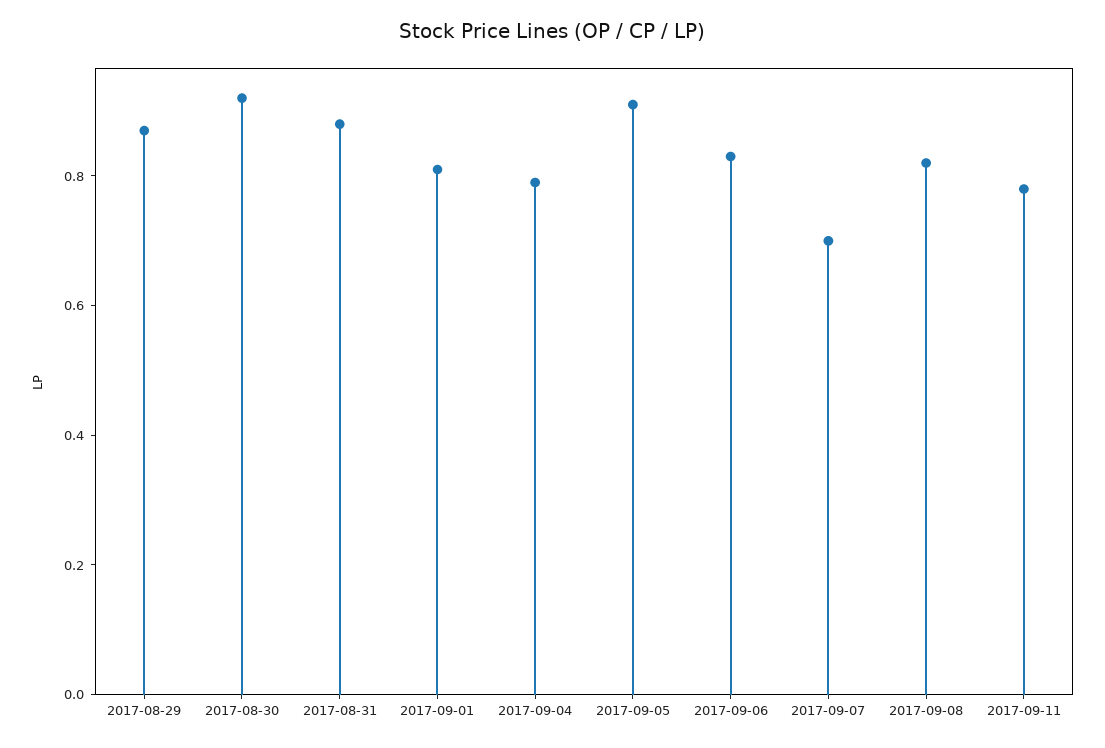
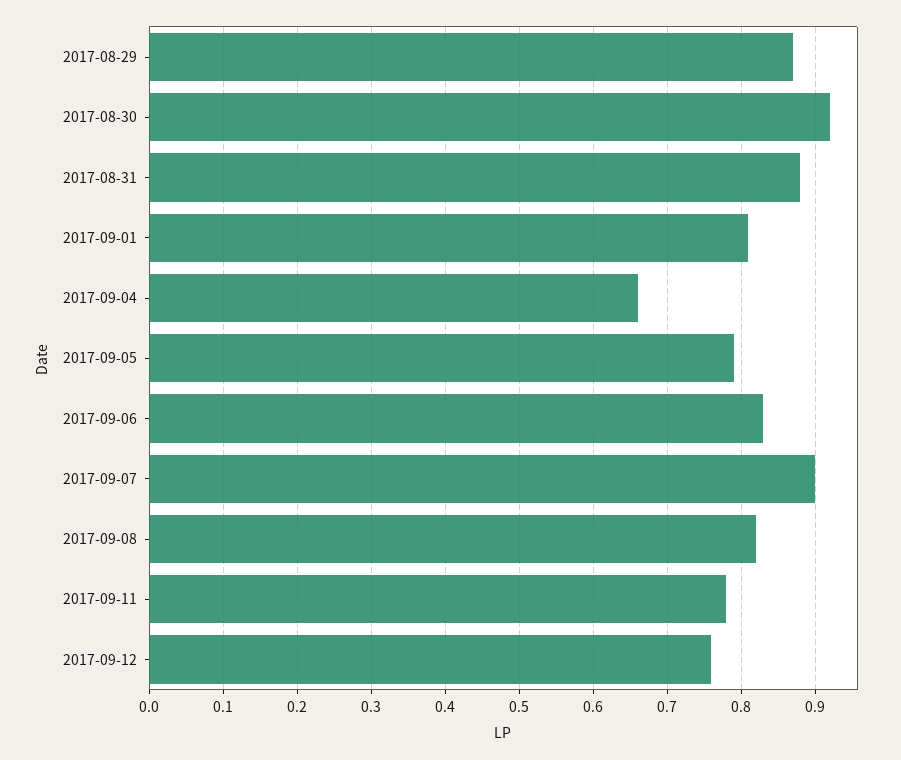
2017-09-04: 0.8 -> 0.66
2017-09-05: 0.9 -> 0.79
2017-09-07: 0.7 -> 0.9
2017-09-12: none -> 0.76

